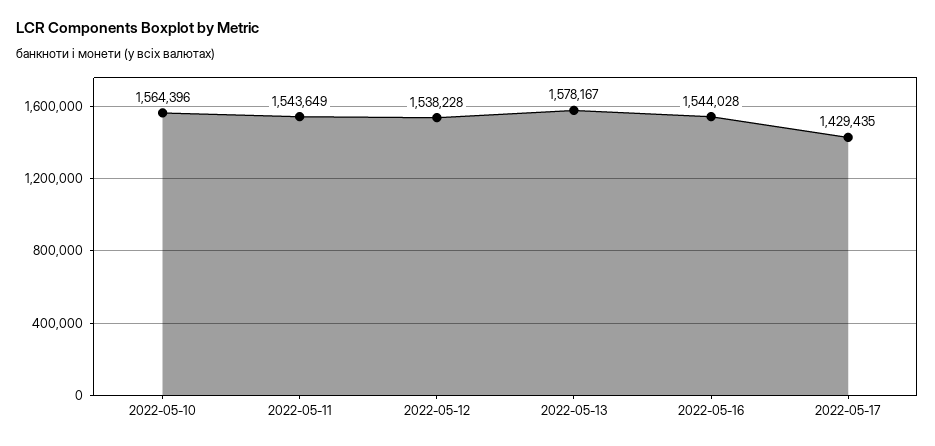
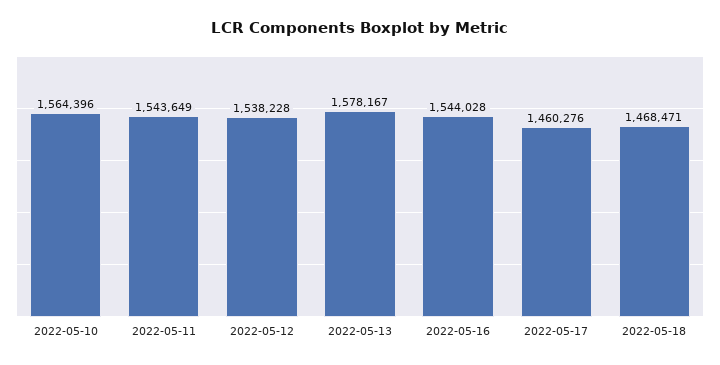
2022-05-17: 1429435 -> 1460276
2022-05-18: none -> 1468471

